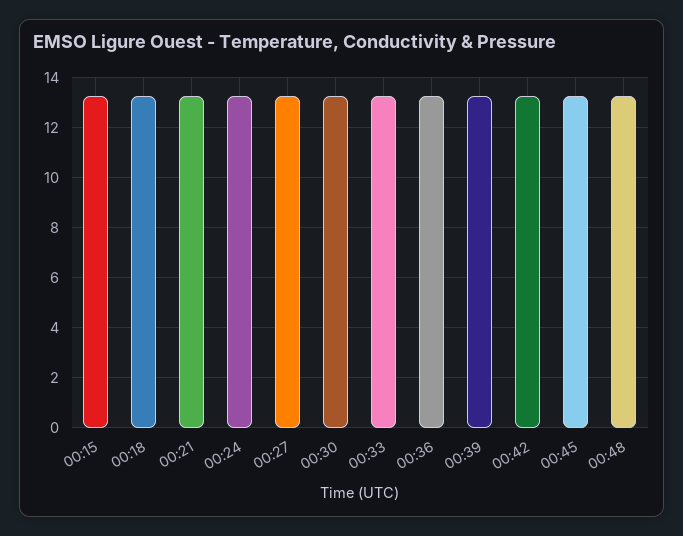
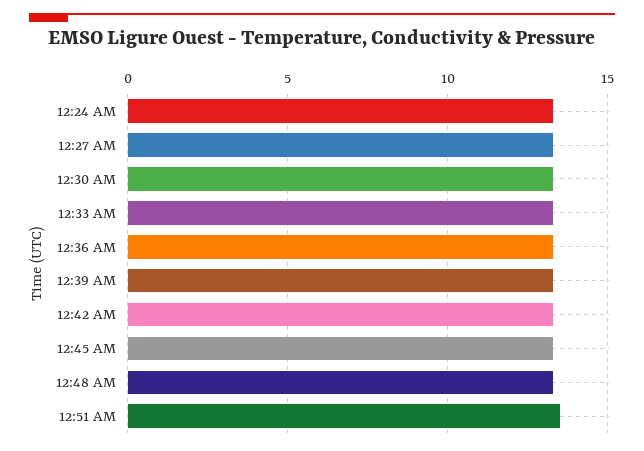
00:15: 13.25 -> none
00:18: 13.25 -> none
00:21: 13.25 -> none
12:51 AM: none -> 13.5

